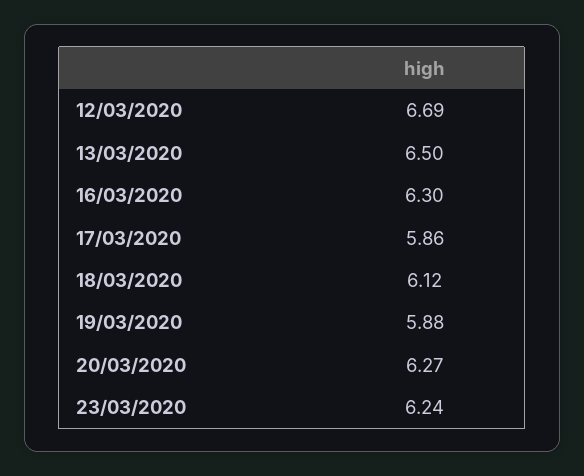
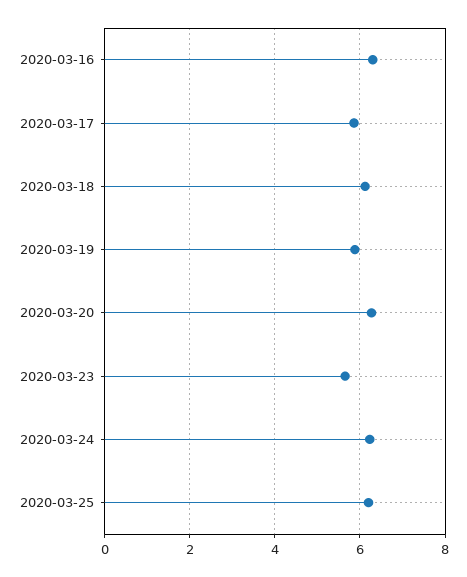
12/03/2020: 6.69 -> none
13/03/2020: 6.5 -> none
23/03/2020: 6.24 -> 5.6
2020-03-24: none -> 6.2
2020-03-25: none -> 6.2

